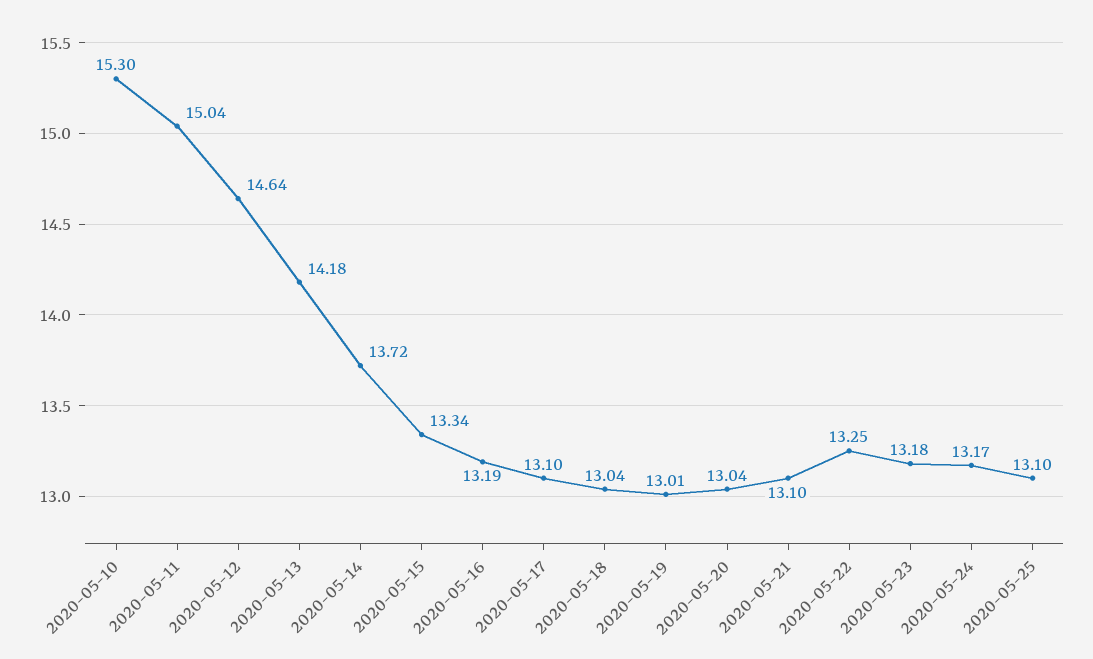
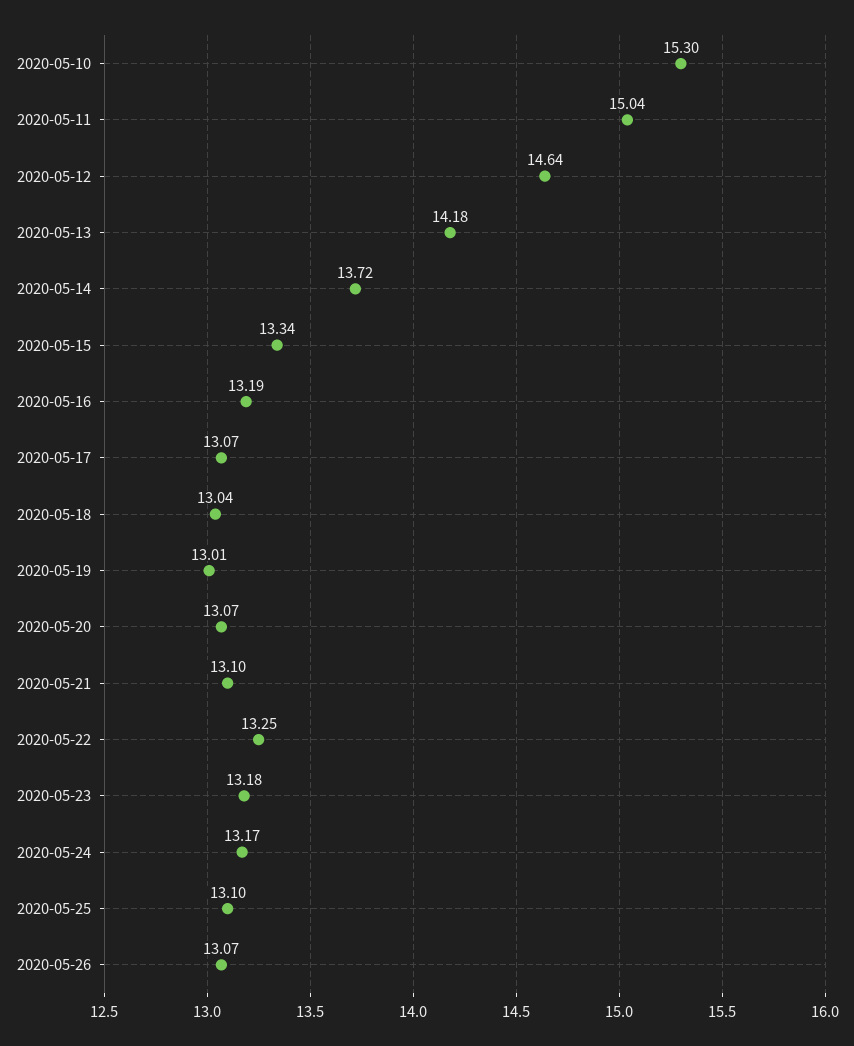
2020-05-17: 13.1 -> 13.07
2020-05-20: 13.04 -> 13.07
2020-05-26: none -> 13.07

